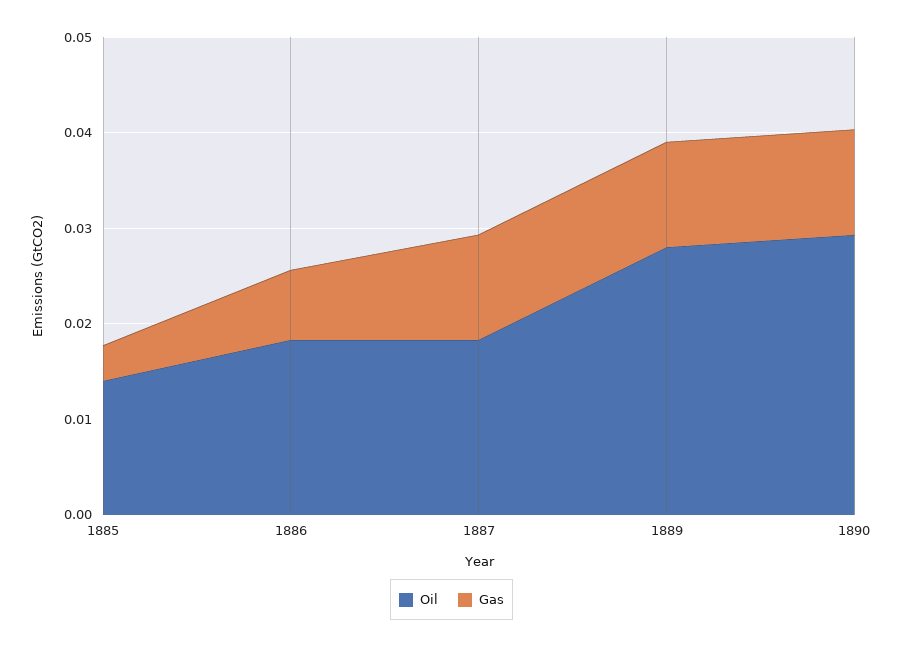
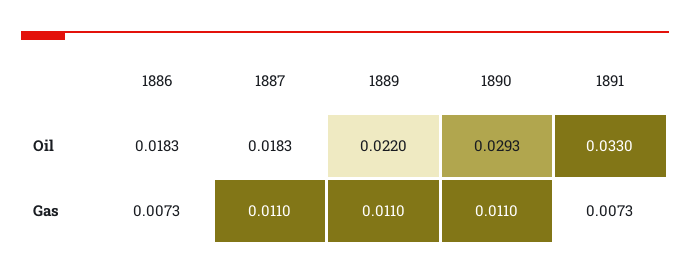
Oil, 1885: 0.014 -> none
Gas, 1885: 0.004 -> none
Oil, 1889: 0.028 -> 0.022
Oil, 1891: none -> 0.033
Gas, 1891: none -> 0.0073

